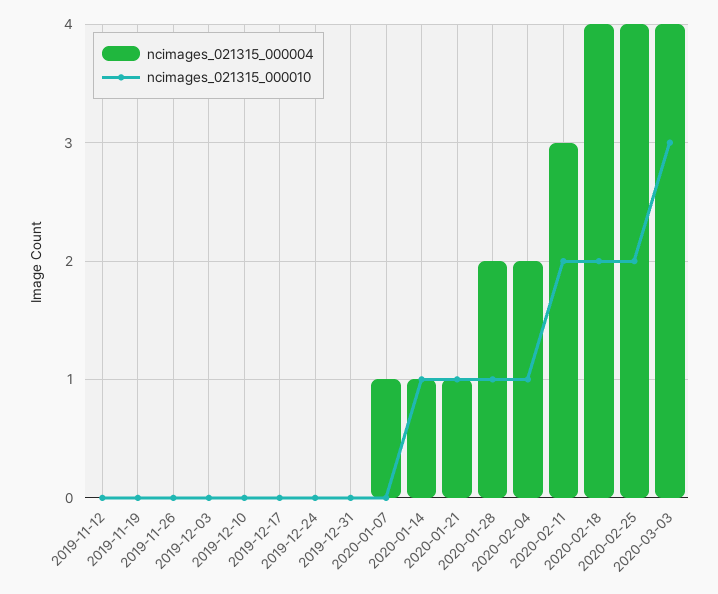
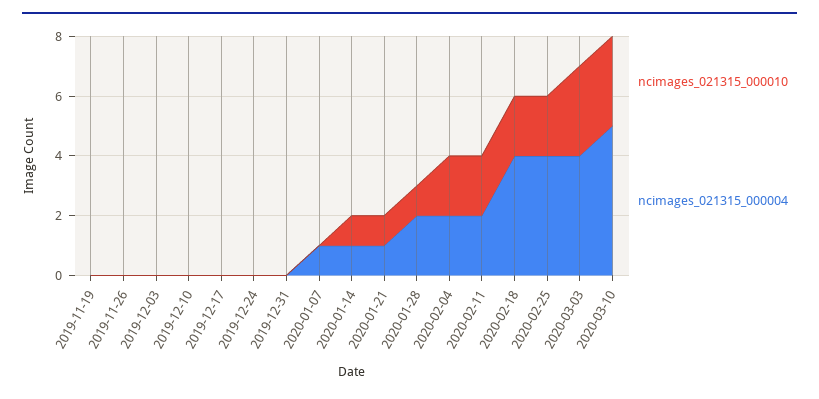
ncimages_021315_000004, 2019-11-12: 0 -> none
ncimages_021315_000010, 2019-11-12: 0 -> none
ncimages_021315_000010, 2020-02-04: 1 -> 2
ncimages_021315_000004, 2020-02-11: 3 -> 2
ncimages_021315_000010, 2020-03-10: none -> 3
ncimages_021315_000004, 2020-03-10: none -> 5

